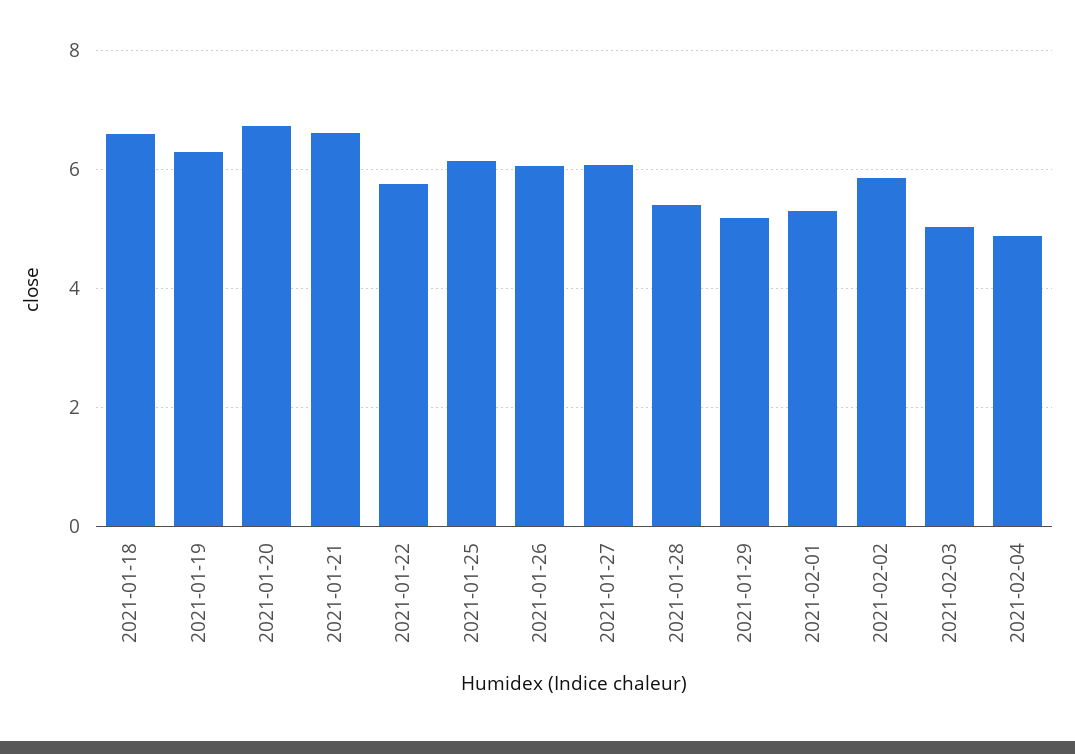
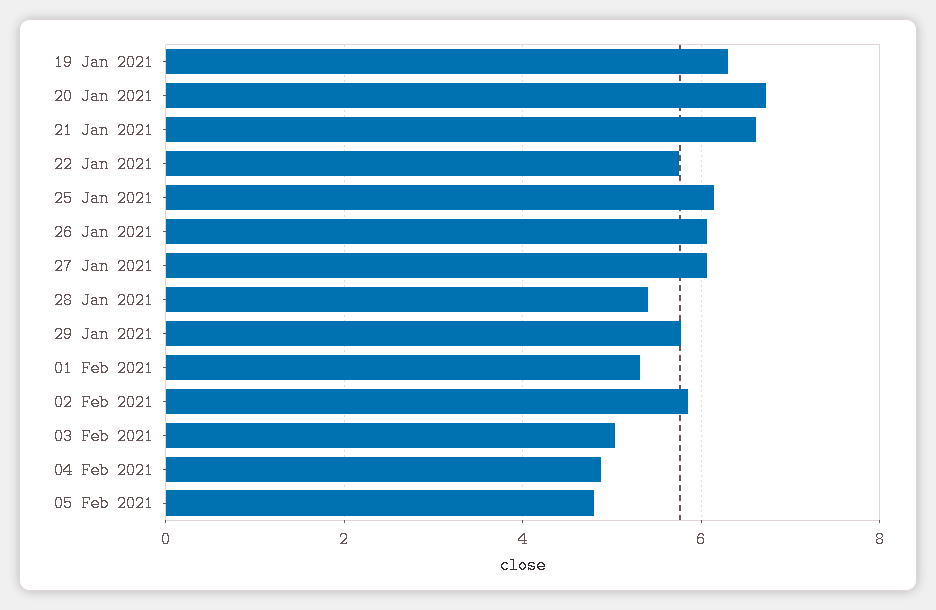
2021-01-18: 6.6 -> none
2021-01-29: 5.2 -> 5.8
05 Feb 2021: none -> 4.8

